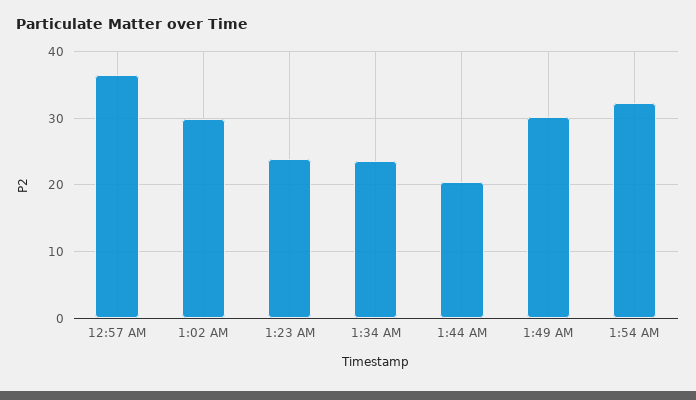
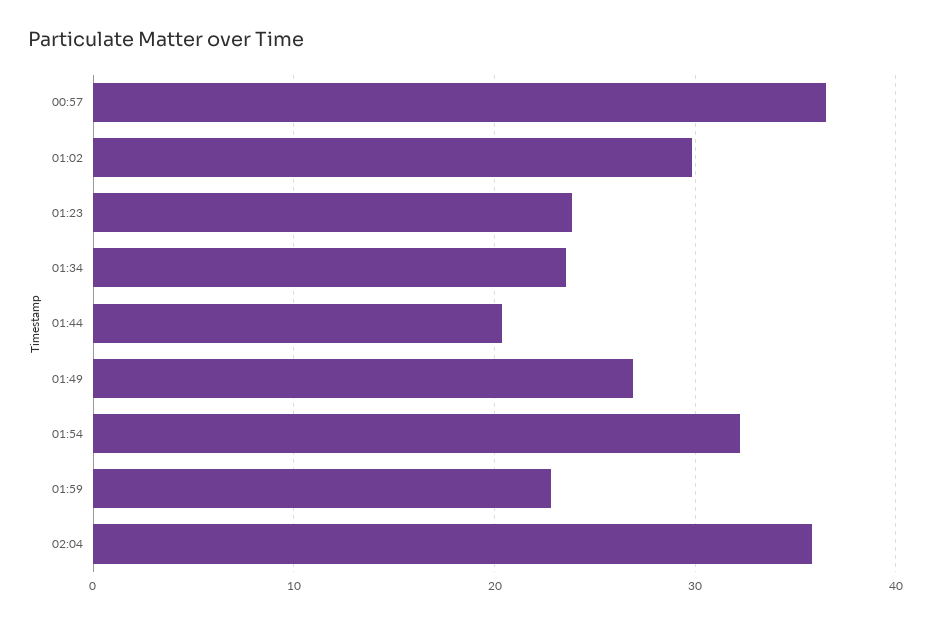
1:49 AM: 30 -> 27
01:59: none -> 23
02:04: none -> 36

